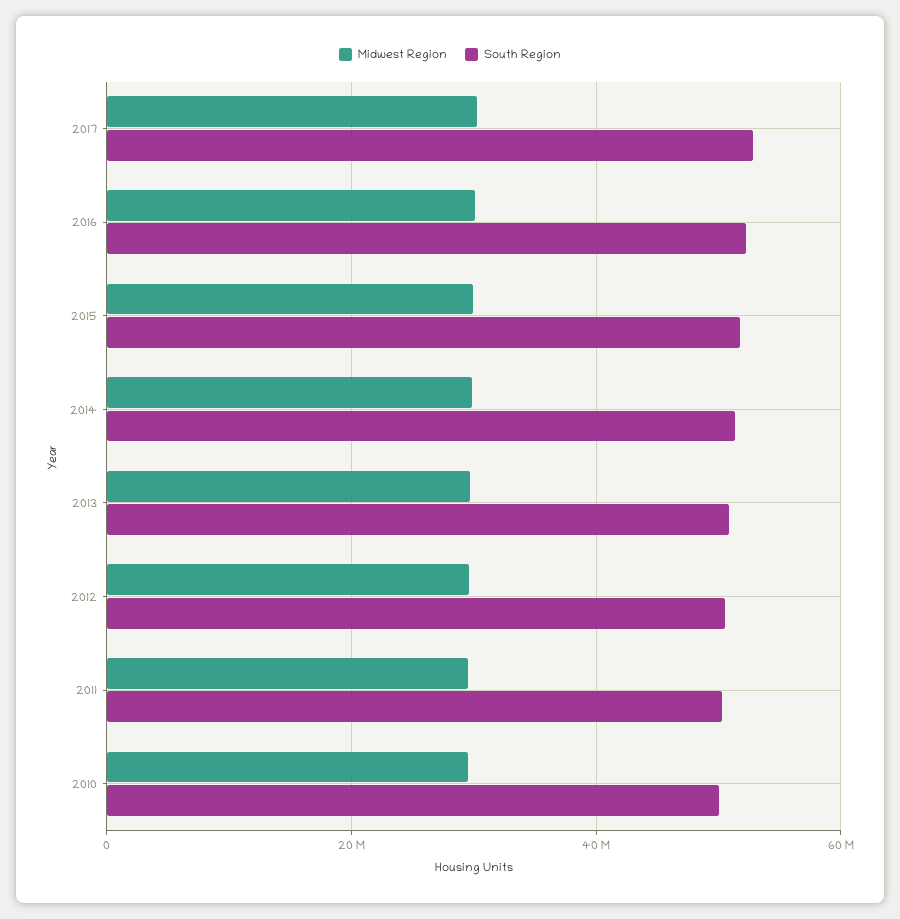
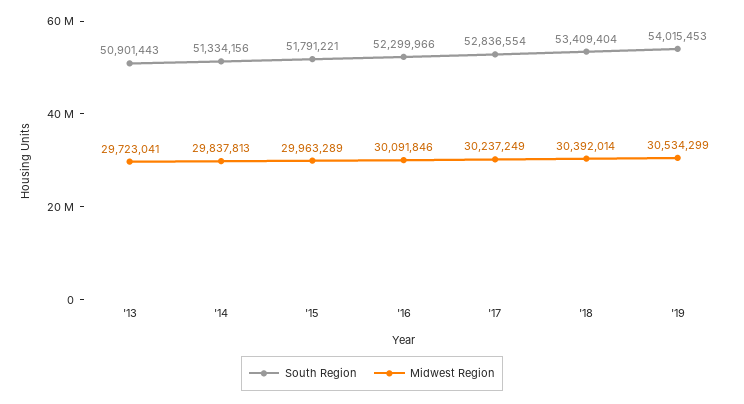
Midwest Region, 2012: 30000000 -> none
South Region, 2012: 50000000 -> none
Midwest Region, 2011: 30000000 -> none
South Region, 2011: 50000000 -> none
Midwest Region, 2010: 30000000 -> none
South Region, 2010: 50000000 -> none
South Region, '18: none -> 53409404
Midwest Region, '18: none -> 30392014
South Region, '19: none -> 54015453
Midwest Region, '19: none -> 30534299

